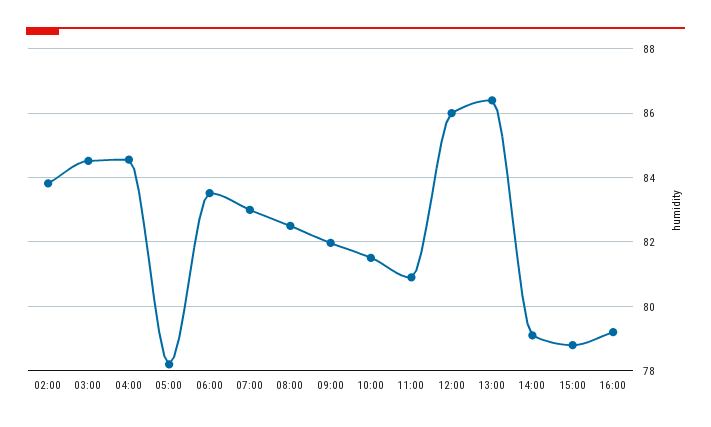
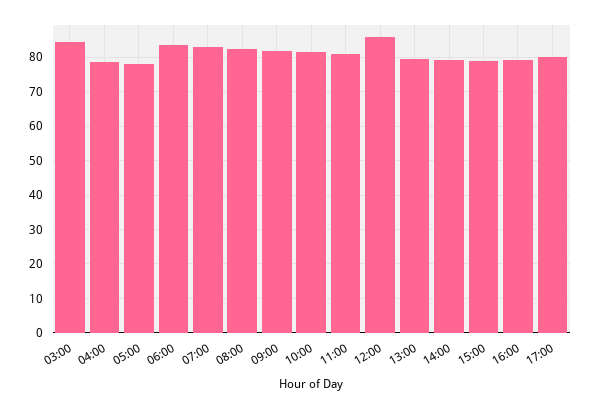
02:00: 83.8 -> none
04:00: 84.6 -> 78
13:00: 86.4 -> 80
17:00: none -> 80

